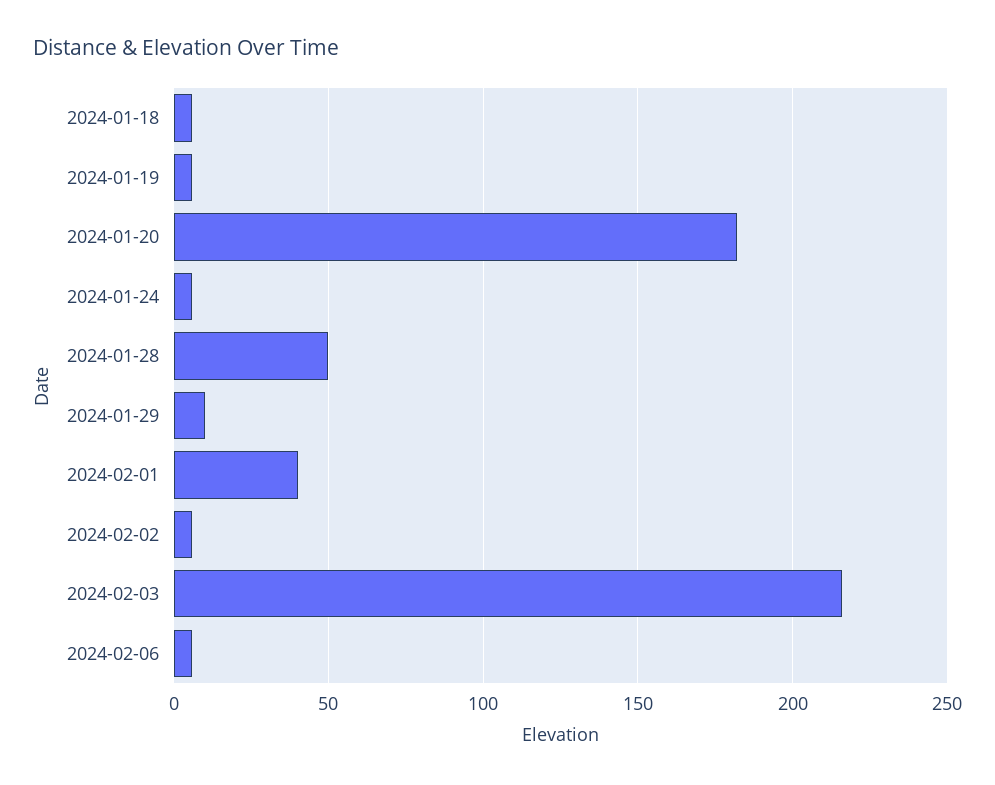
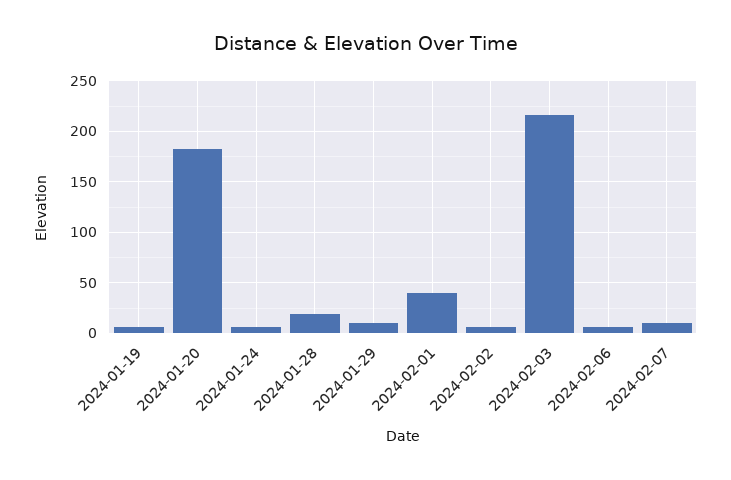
2024-01-18: 5 -> none
2024-01-28: 50 -> 20
2024-02-07: none -> 10

